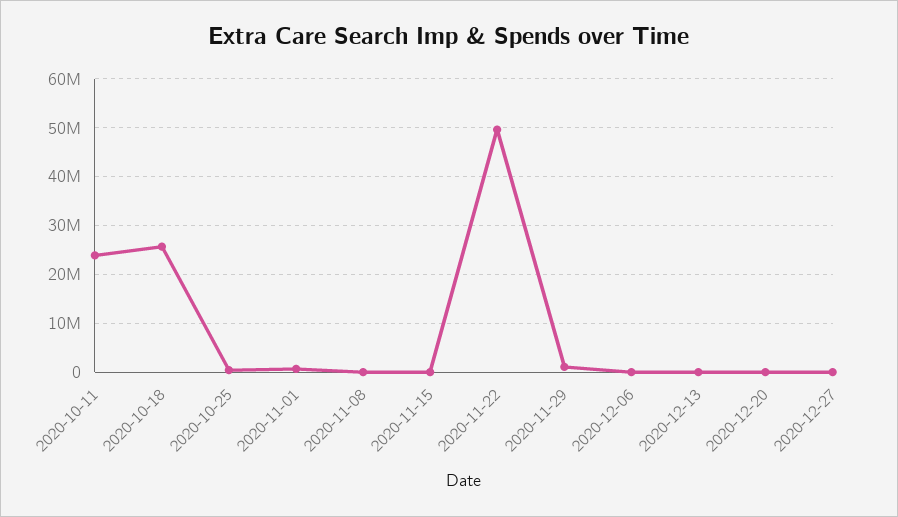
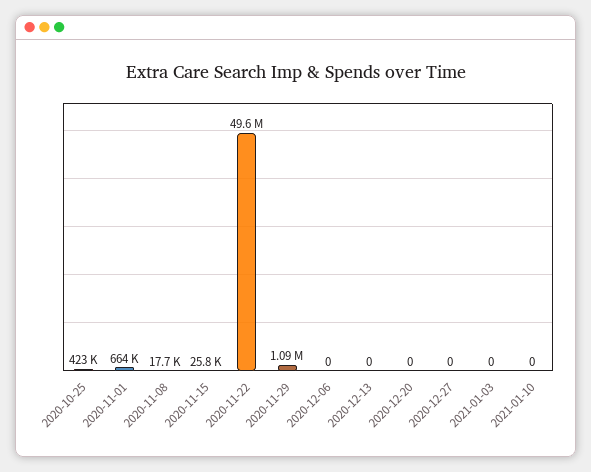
2020-10-11: 24000000 -> none
2020-10-18: 26000000 -> none
2021-01-03: none -> 0
2021-01-10: none -> 0

